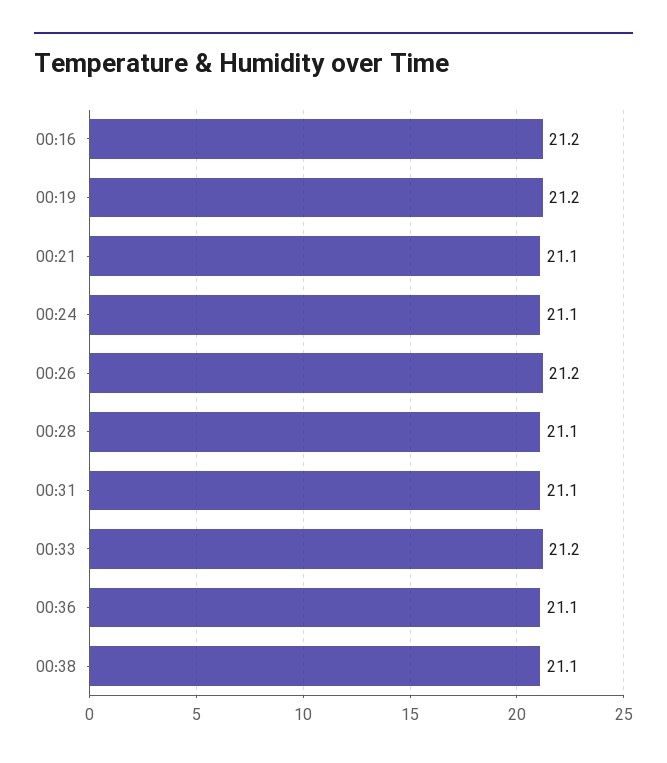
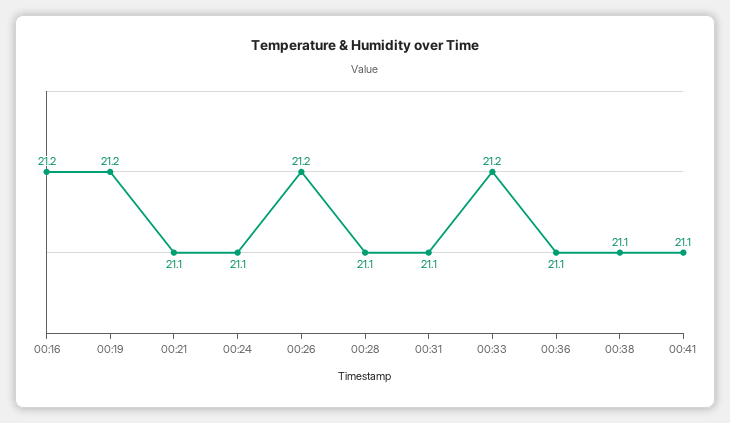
00:41: none -> 21.1

